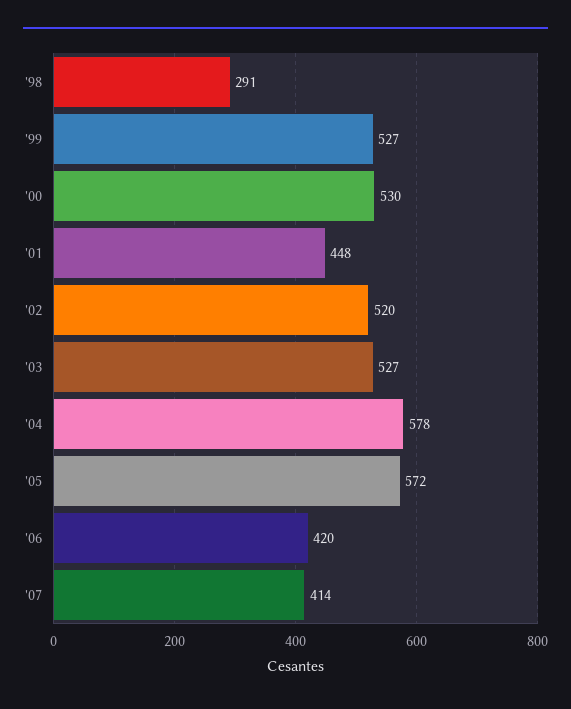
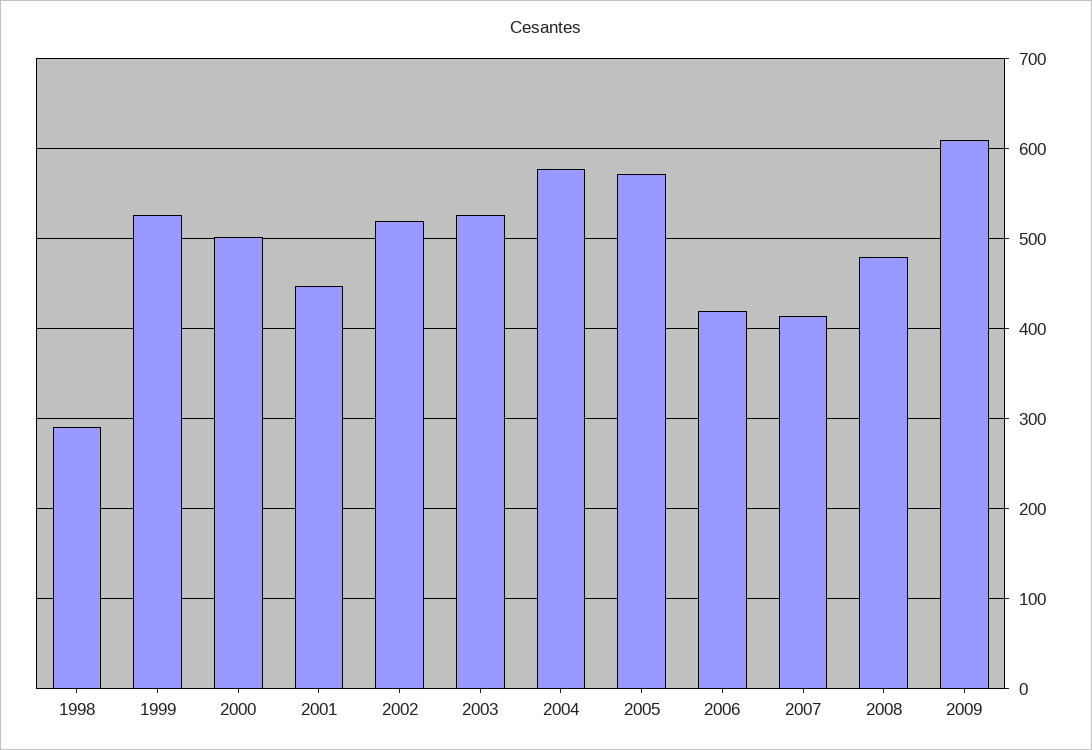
'00: 530 -> 500
2008: none -> 480
2009: none -> 610

